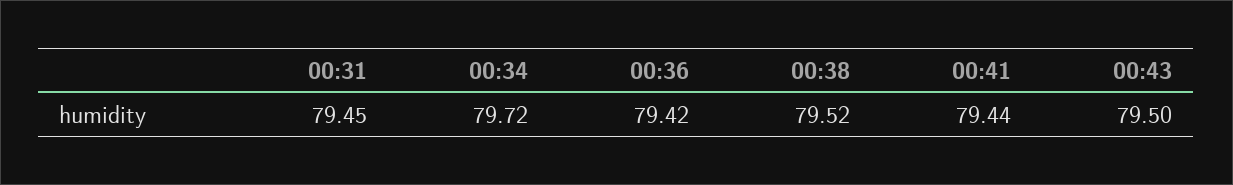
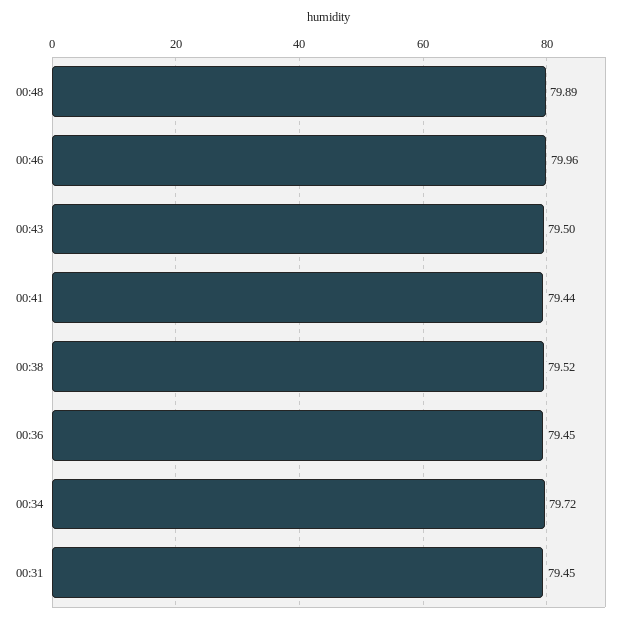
00:36: 79.42 -> 79.45
00:48: none -> 79.89
00:46: none -> 79.96

